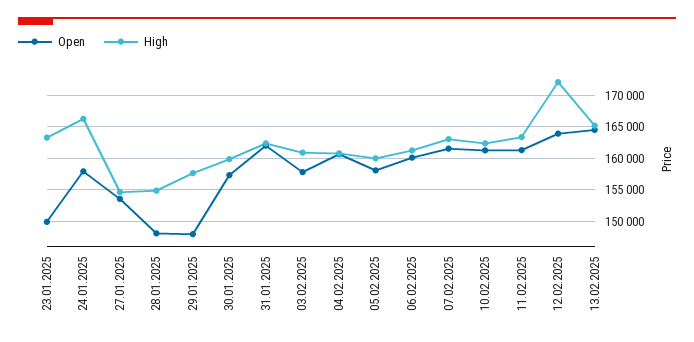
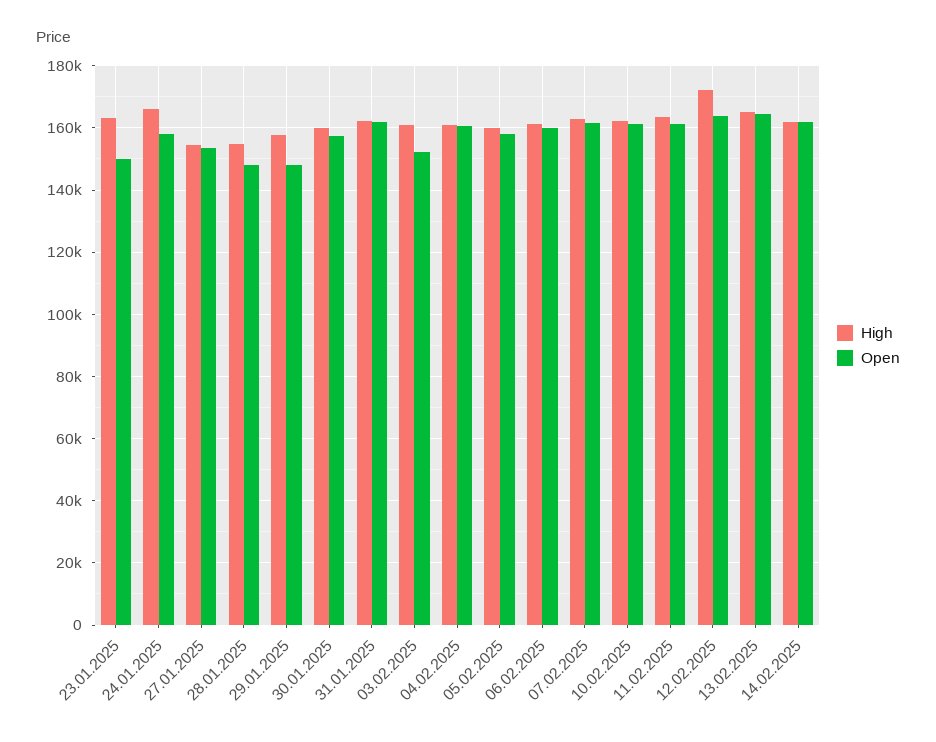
Open, 03.02.2025: 158000 -> 152000
High, 14.02.2025: none -> 162000
Open, 14.02.2025: none -> 162000

